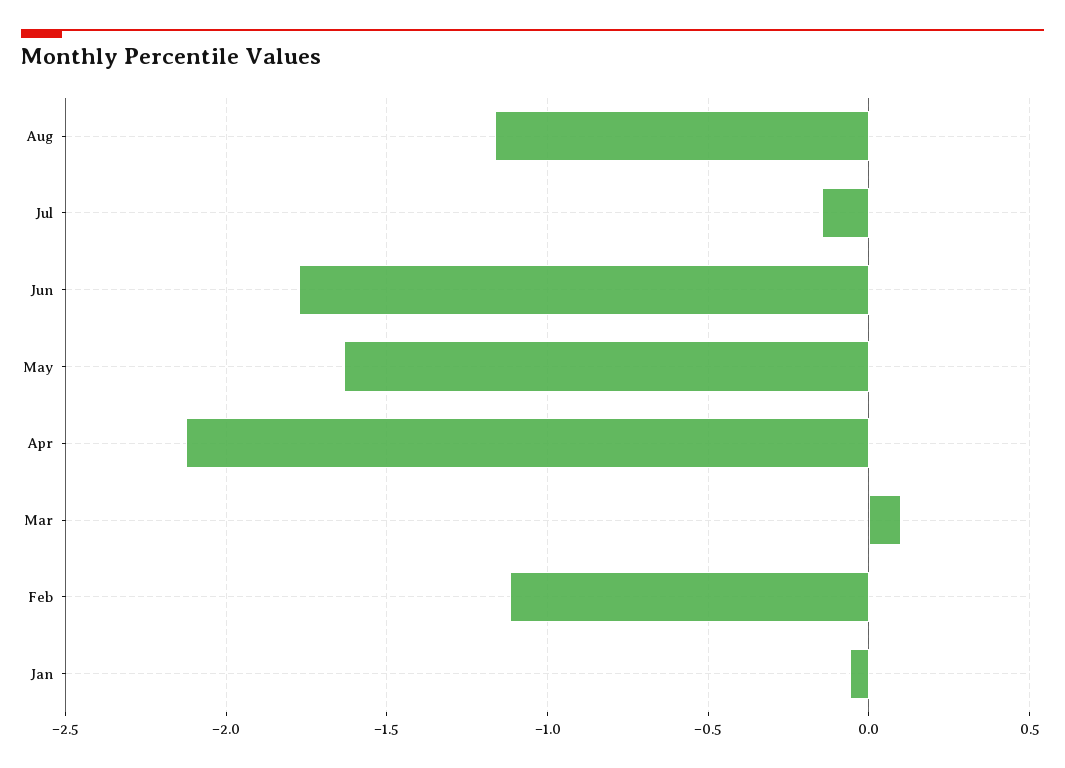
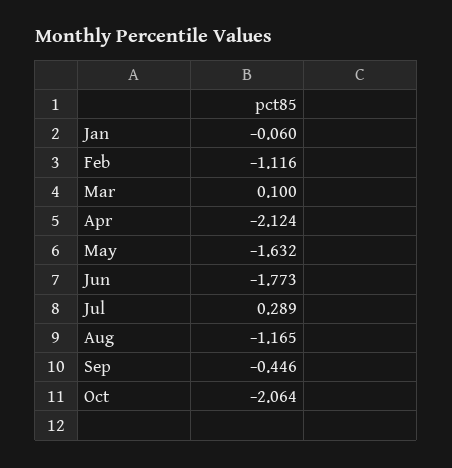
Jul: -0.15 -> 0.289
Sep: none -> -0.446
Oct: none -> -2.064

